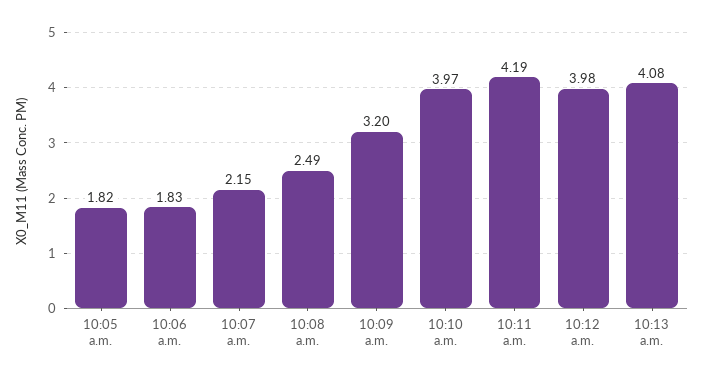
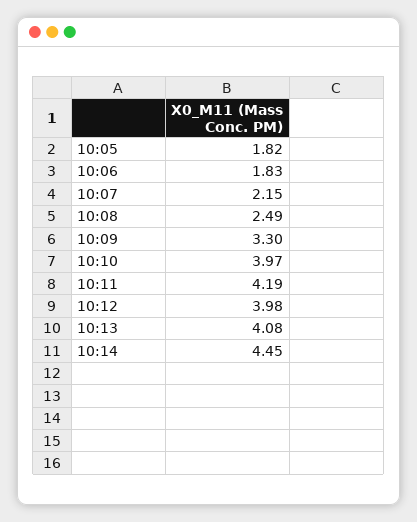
10:09 a.m.: 3.2 -> 3.3
10:14: none -> 4.45

